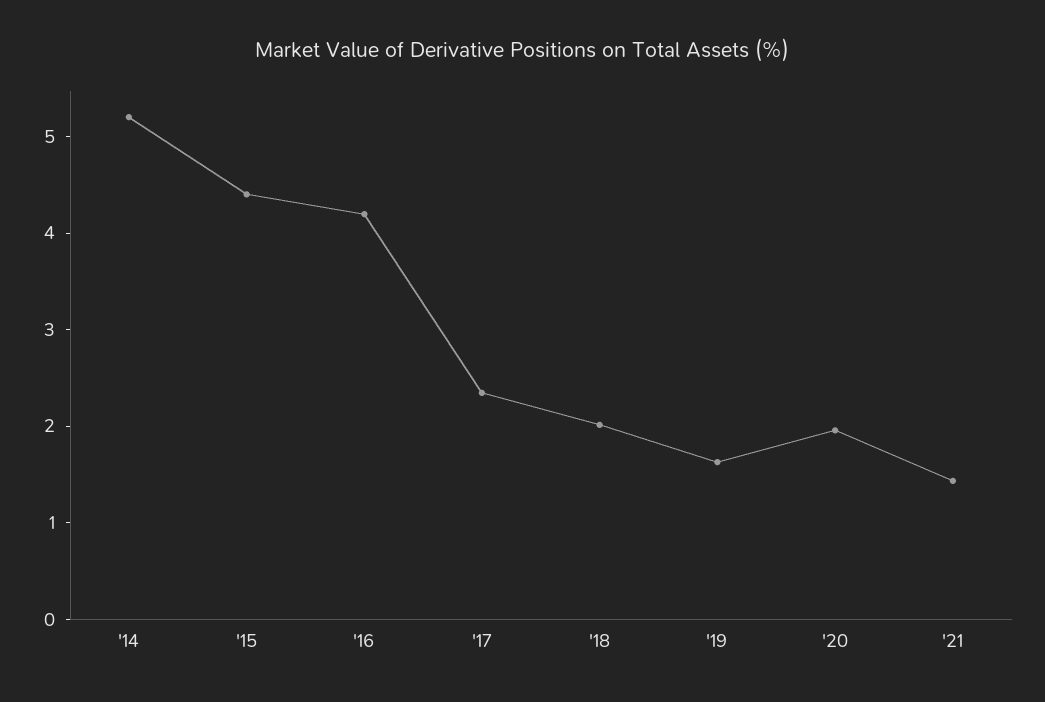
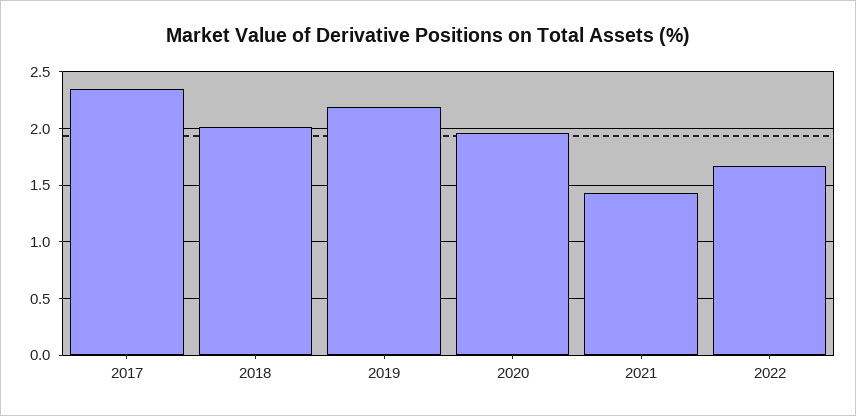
'14: 5.2 -> none
'15: 4.4 -> none
'16: 4.2 -> none
'19: 1.6 -> 2.2
2022: none -> 1.7

